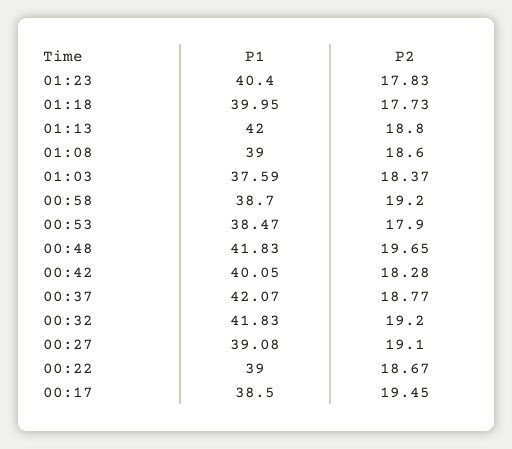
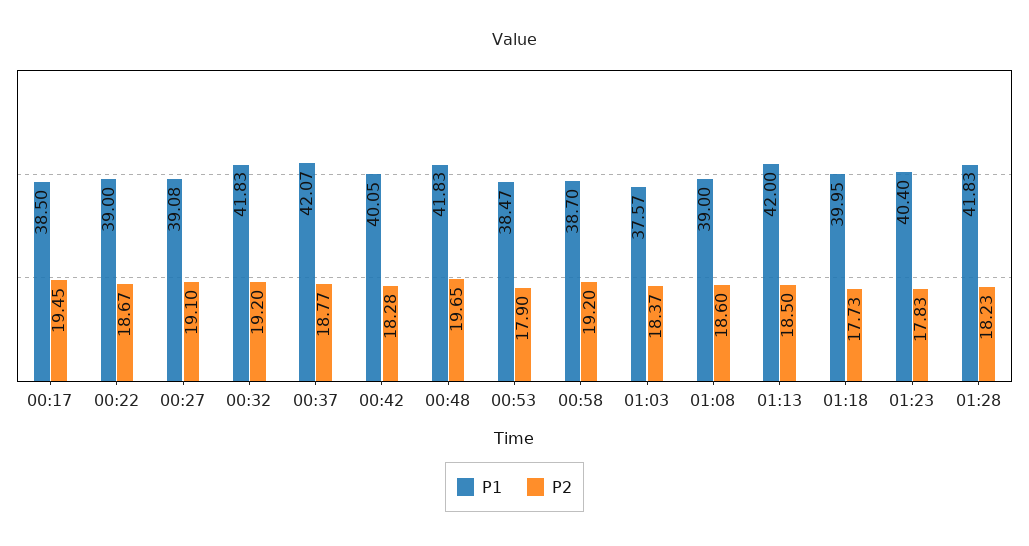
P2, 01:13: 18.8 -> 18.5
P1, 01:03: 37.59 -> 37.57
P1, 01:28: none -> 41.83
P2, 01:28: none -> 18.23

